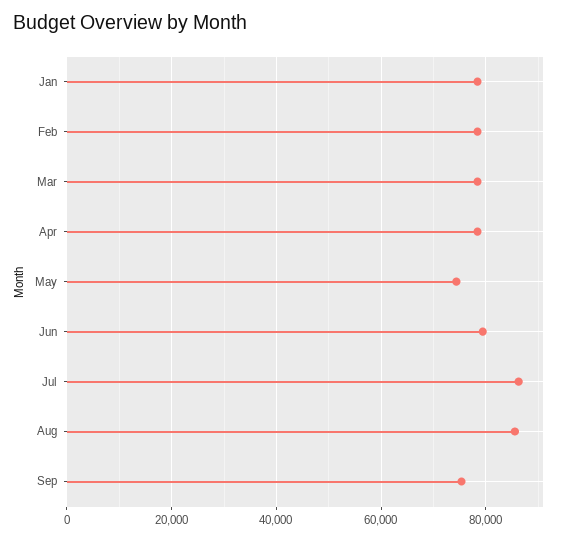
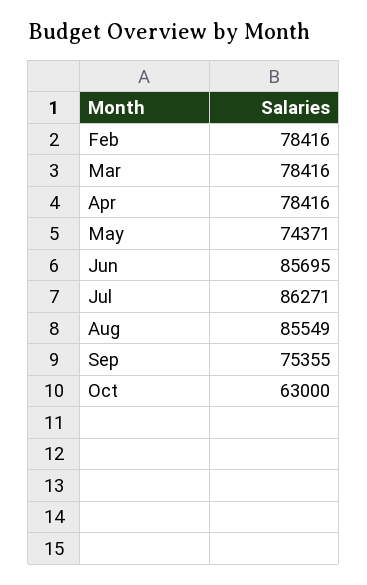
Jan: 78000 -> none
Jun: 80000 -> 85695
Oct: none -> 63000

